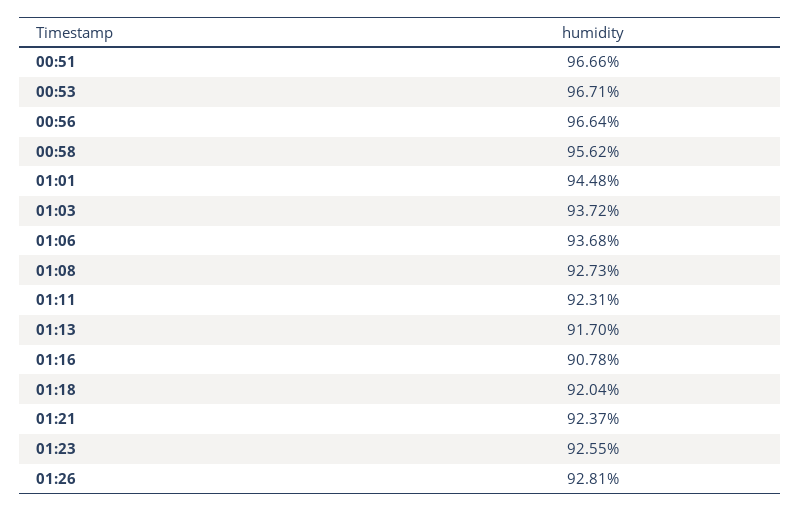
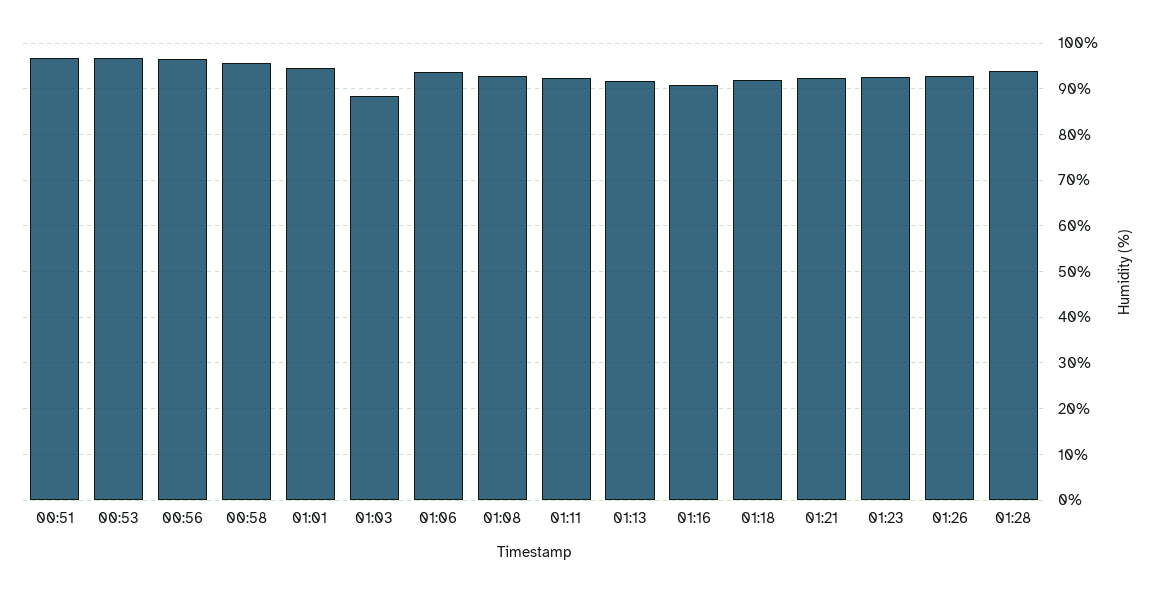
01:03: 93.72 -> 88
01:28: none -> 94

